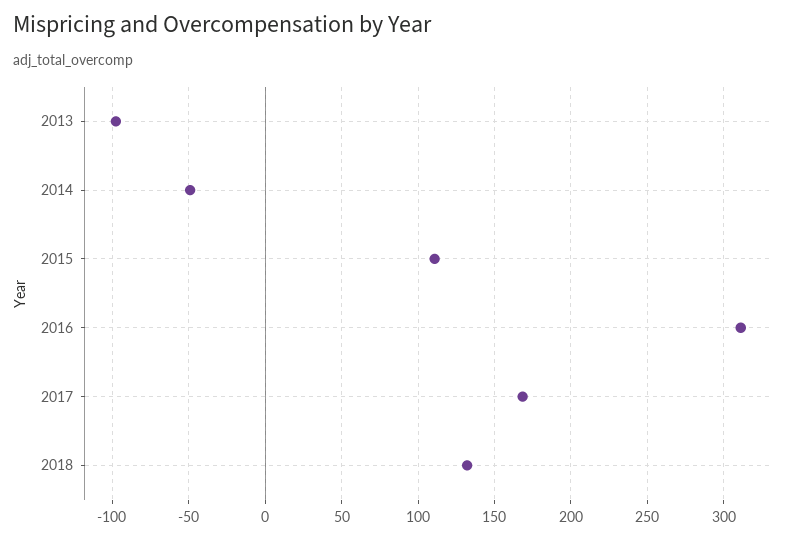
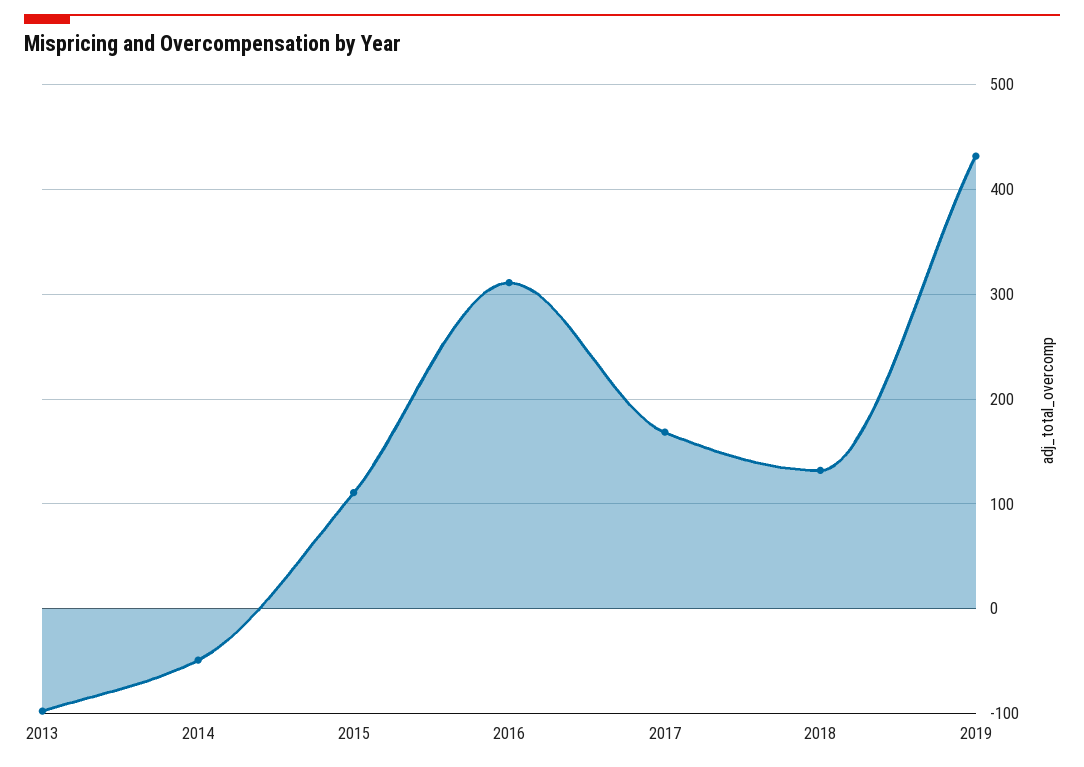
2019: none -> 430

